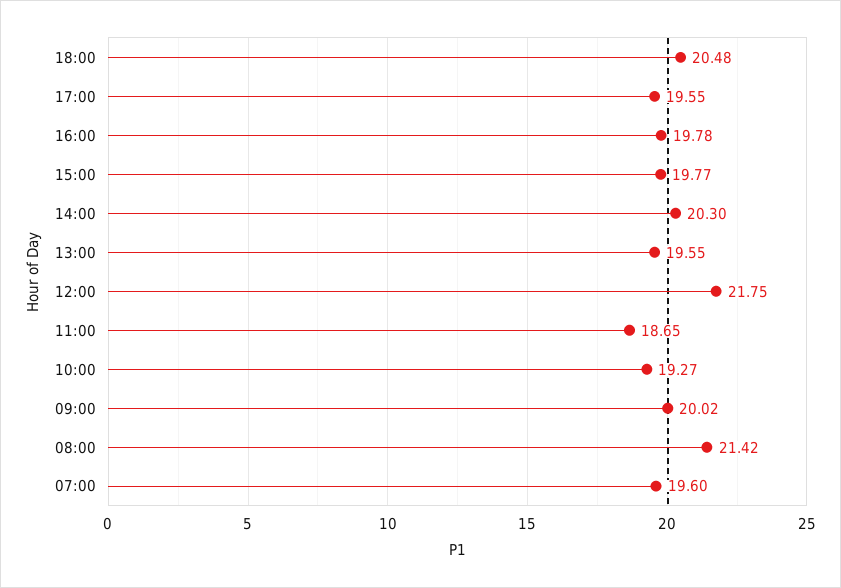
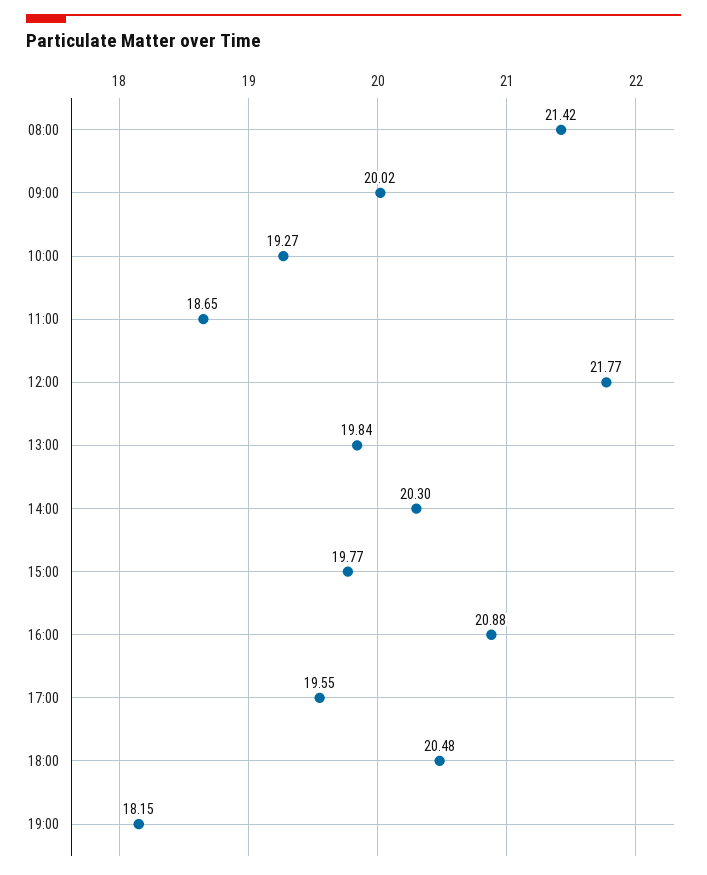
16:00: 19.78 -> 20.88
13:00: 19.55 -> 19.84
12:00: 21.75 -> 21.77
07:00: 19.6 -> none
19:00: none -> 18.15

